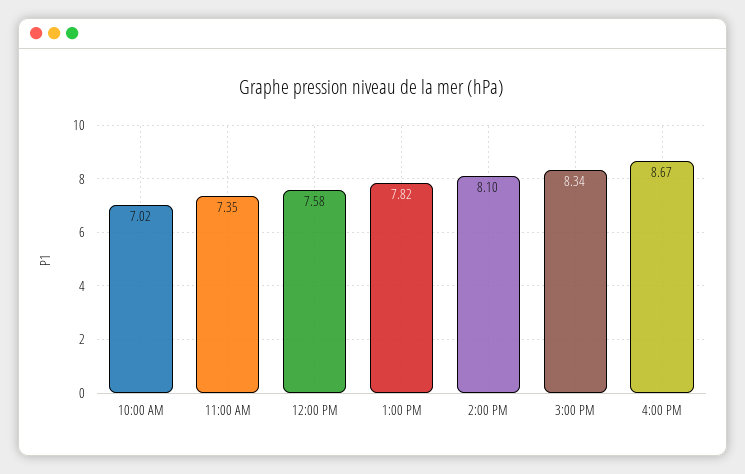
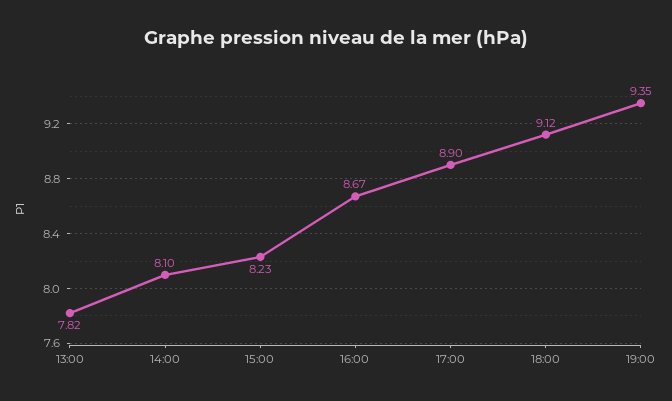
10:00 AM: 7.02 -> none
11:00 AM: 7.35 -> none
12:00 PM: 7.58 -> none
3:00 PM: 8.34 -> 8.23
17:00: none -> 8.9
18:00: none -> 9.12
19:00: none -> 9.35

